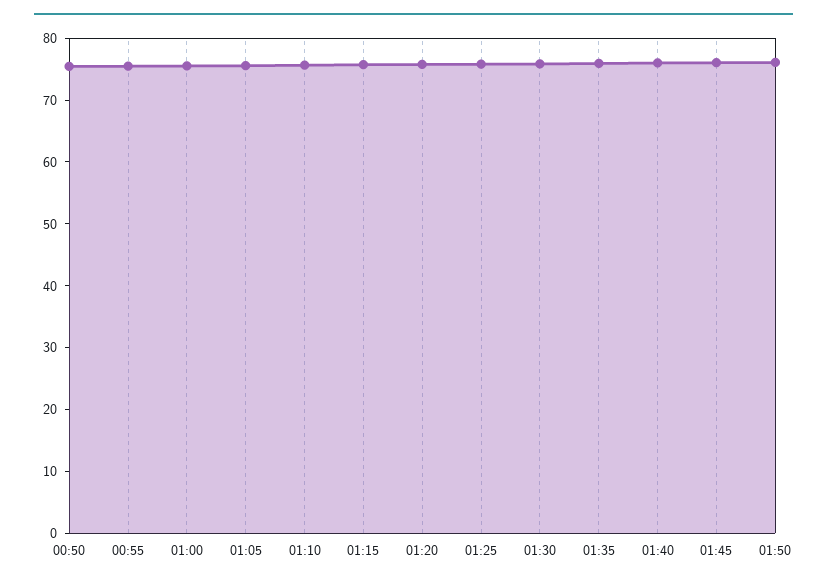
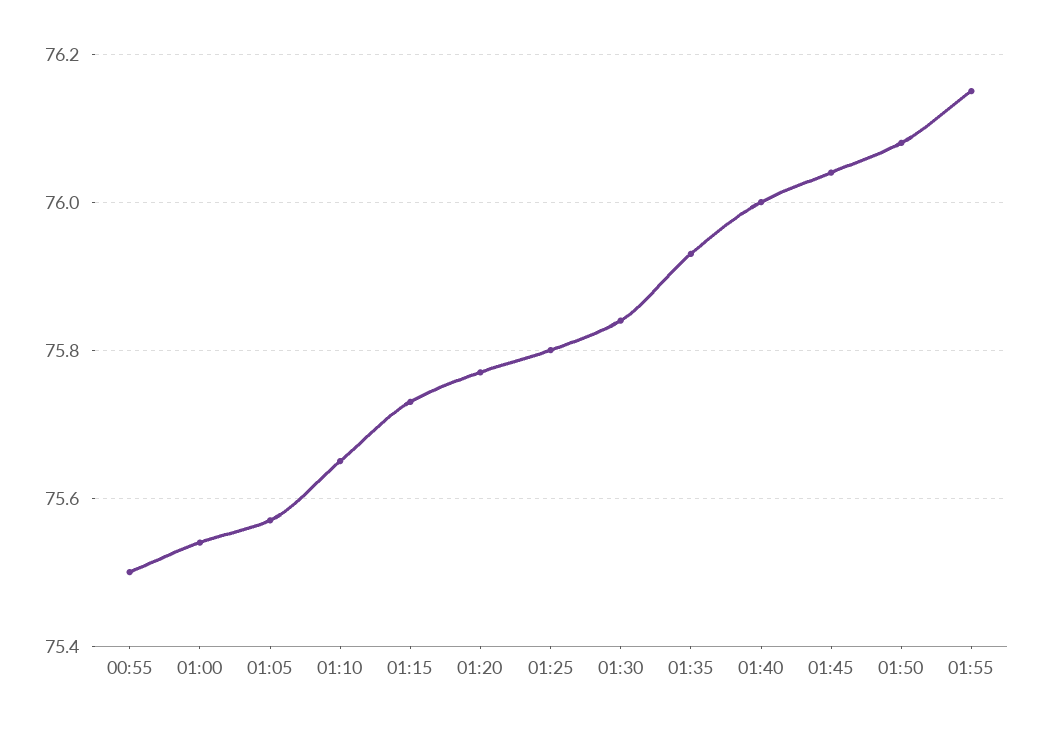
00:50: 76 -> none
01:55: none -> 76.15

